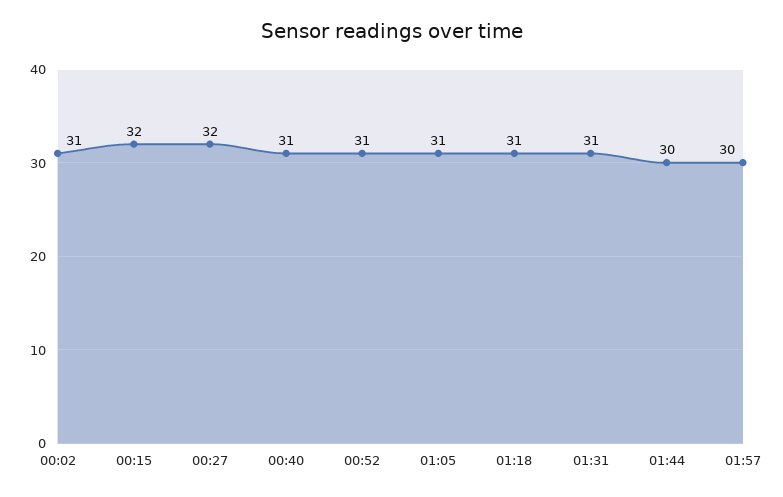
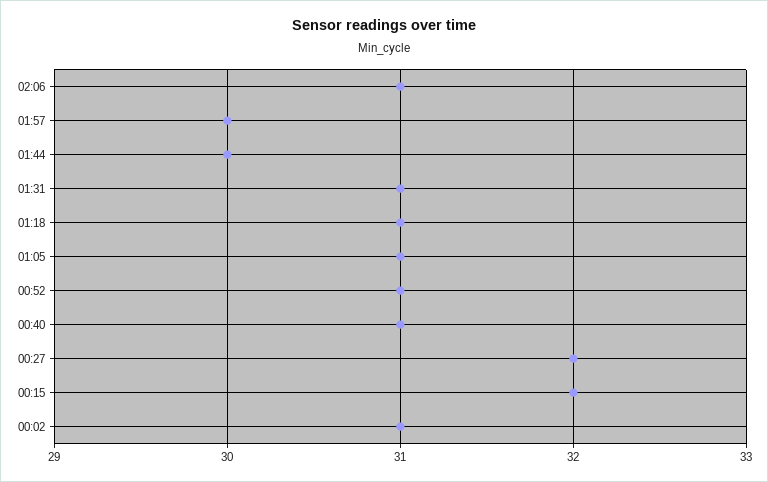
02:06: none -> 31

